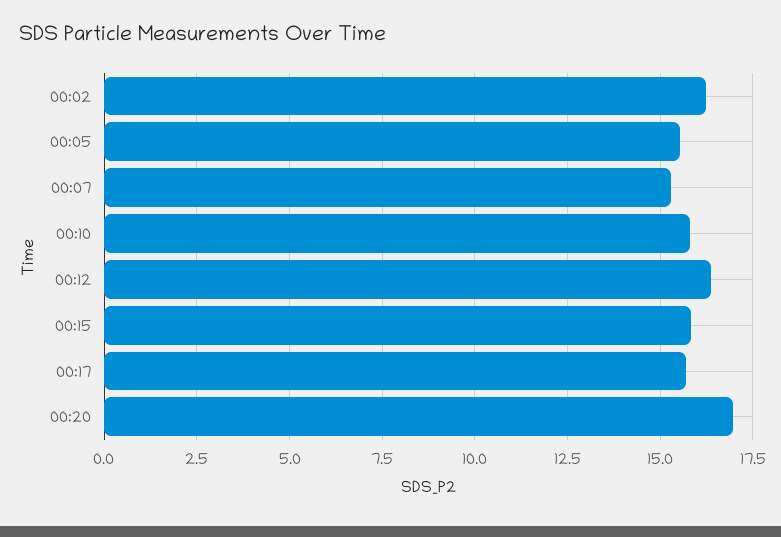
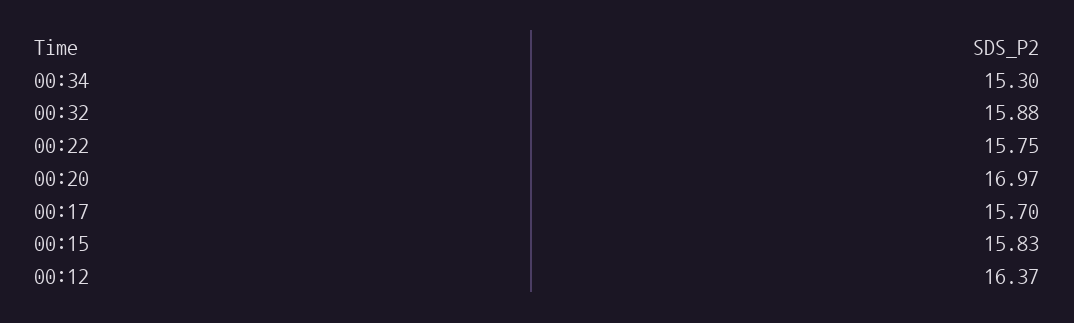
00:02: 16.25 -> none
00:05: 15.5 -> none
00:07: 15.25 -> none
00:10: 15.75 -> none
00:34: none -> 15.3
00:32: none -> 15.88
00:22: none -> 15.75

